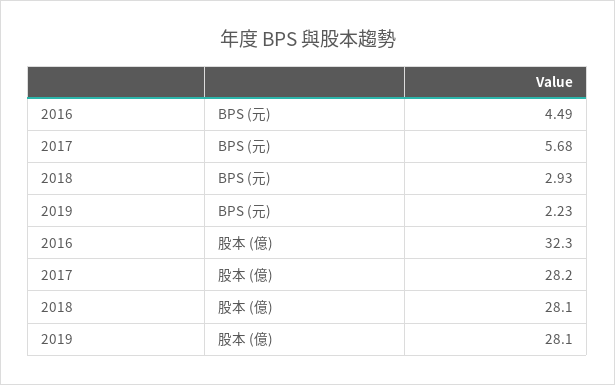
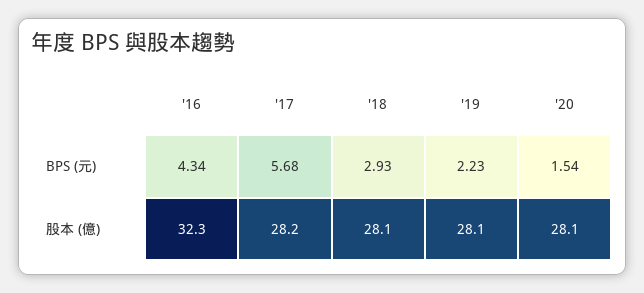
2016, BPS (元): 4.49 -> 4.34
'20, BPS (元): none -> 1.54
'20, 股本 (億): none -> 28.1

